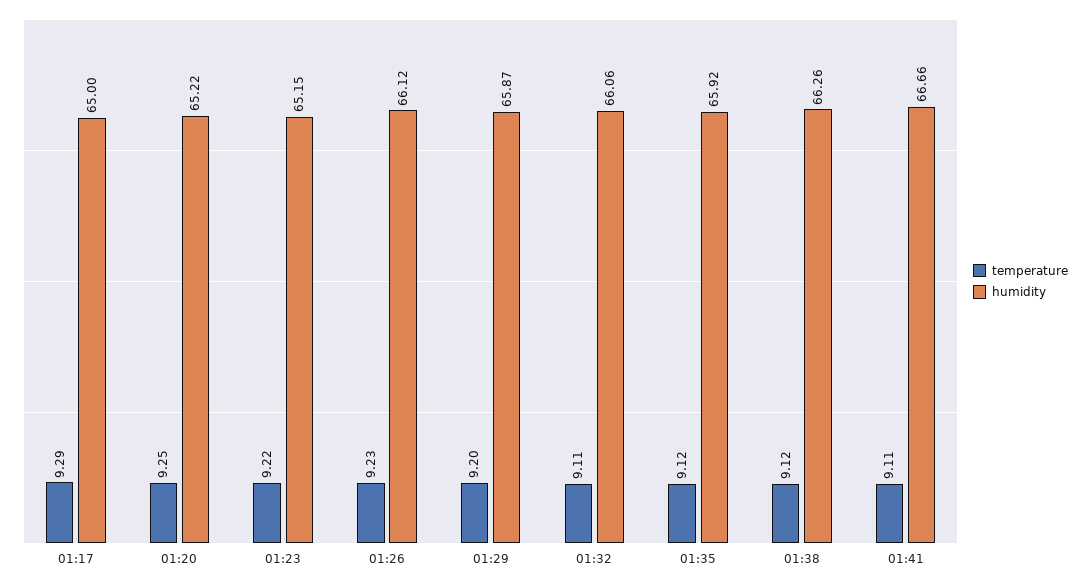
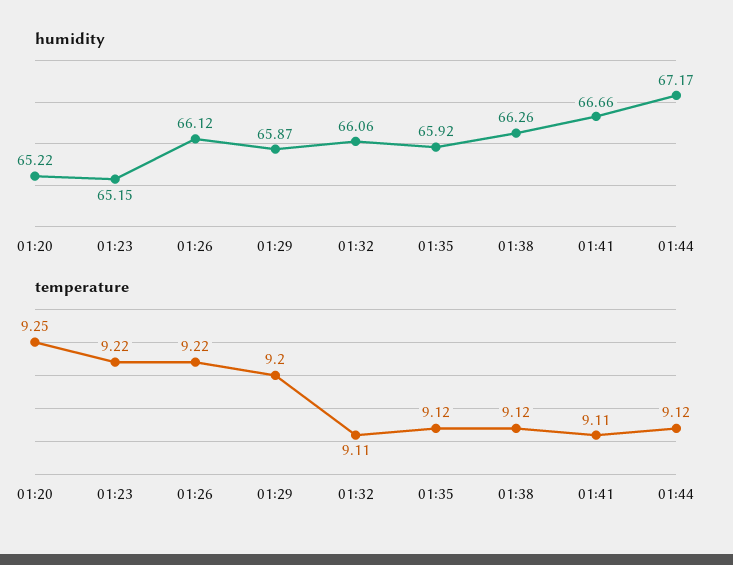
temperature, 01:17: 9.29 -> none
humidity, 01:17: 65 -> none
temperature, 01:26: 9.23 -> 9.22
humidity, 01:44: none -> 67.17
temperature, 01:44: none -> 9.12

